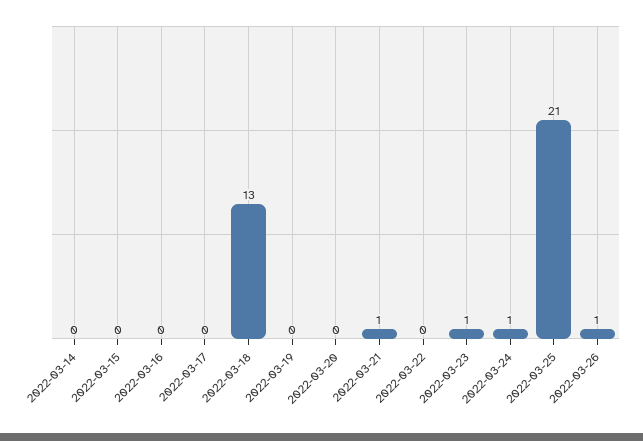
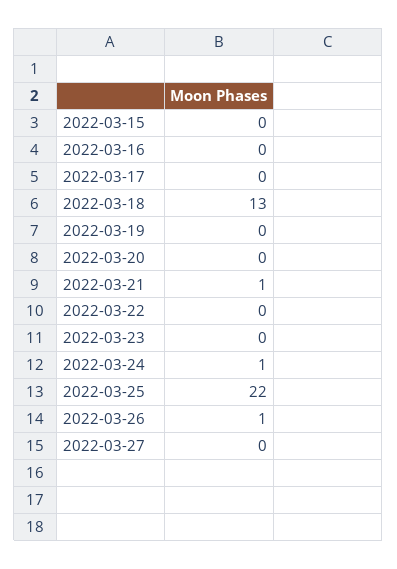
2022-03-14: 0 -> none
2022-03-23: 1 -> 0
2022-03-25: 21 -> 22
2022-03-27: none -> 0

